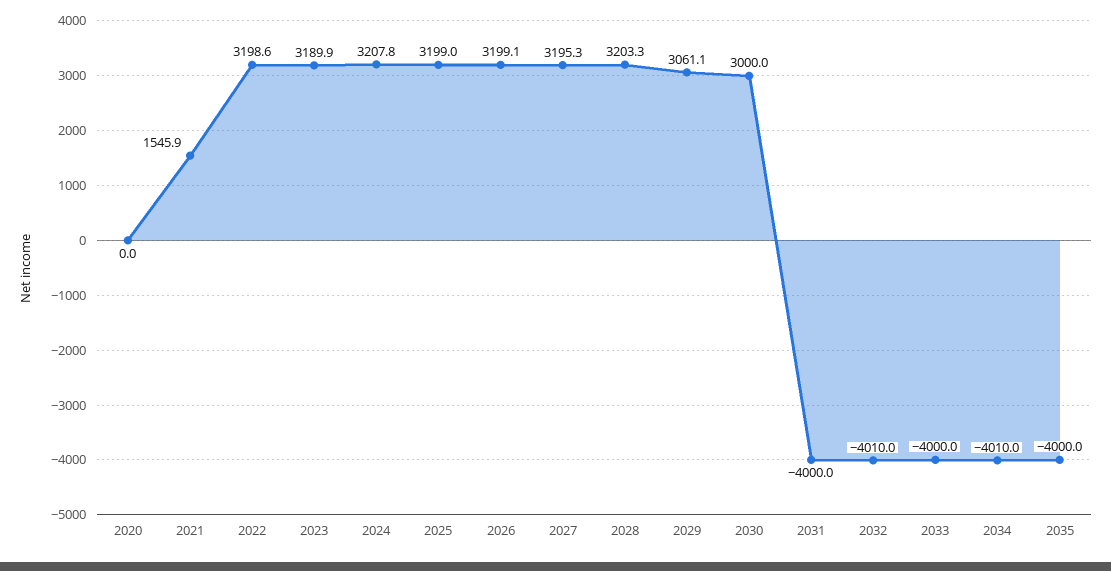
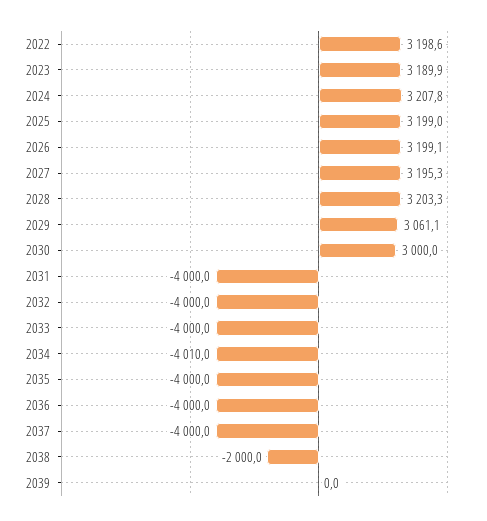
2020: 0 -> none
2021: 1545.9 -> none
2032: -4010 -> -4000
2036: none -> -4000
2037: none -> -4000
2038: none -> -2000
2039: none -> 0

